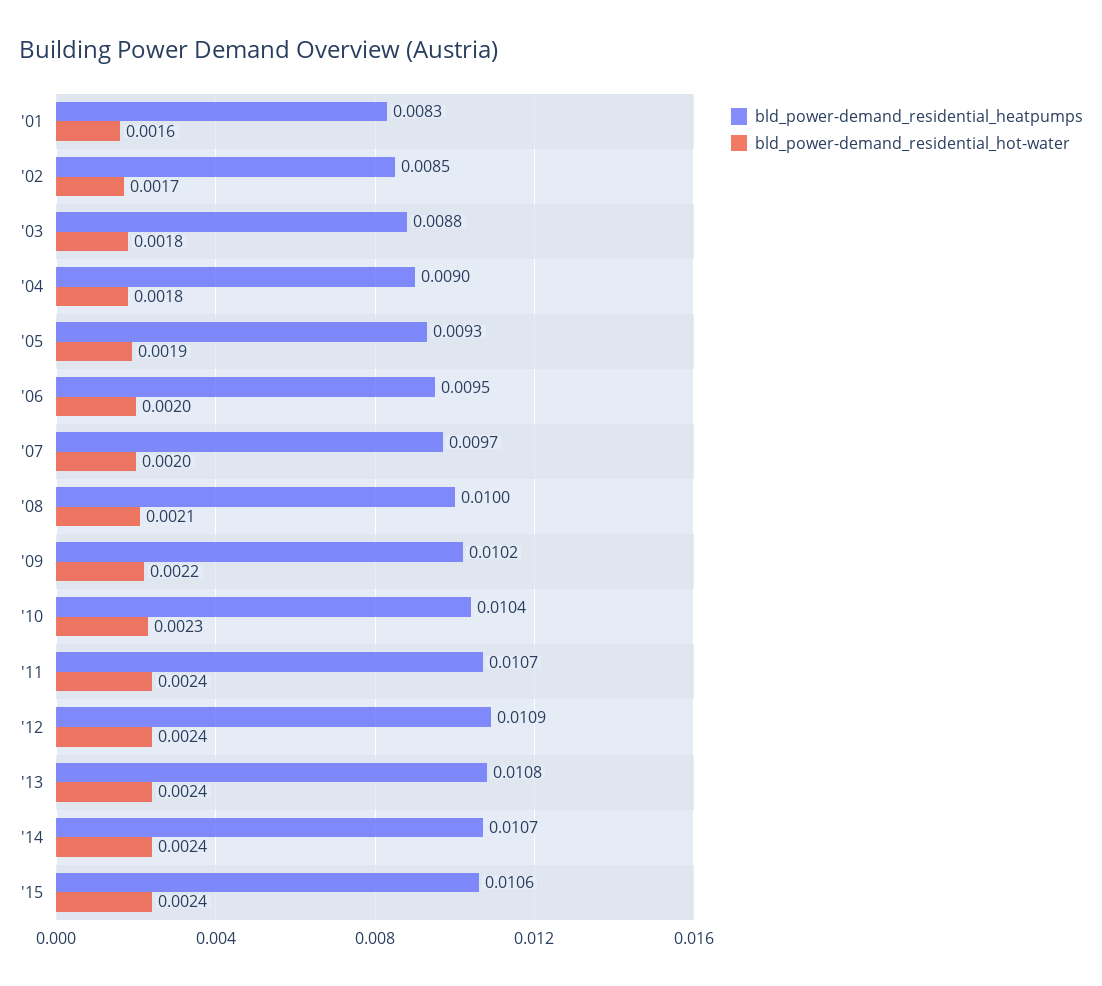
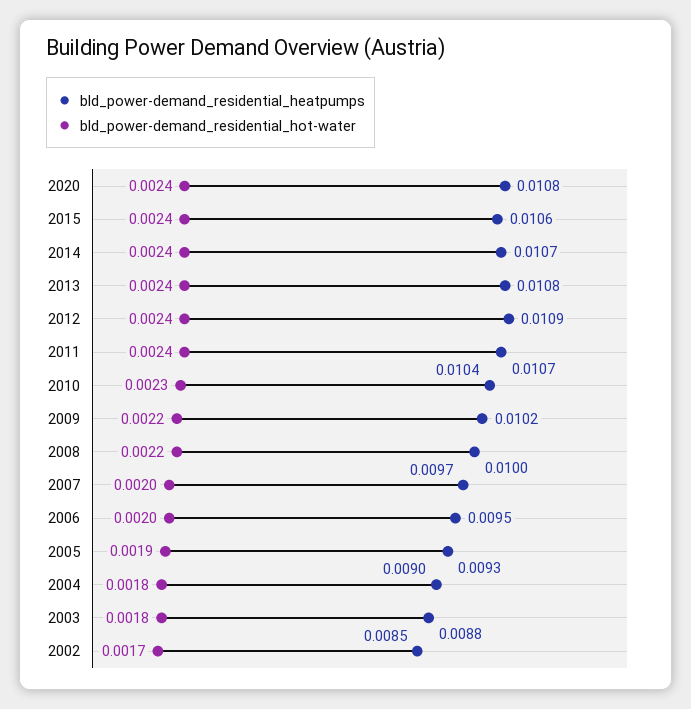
bld_power-demand_residential_heatpumps, '01: 0.0083 -> none
bld_power-demand_residential_hot-water, '01: 0.0016 -> none
bld_power-demand_residential_hot-water, '08: 0.0021 -> 0.0022
bld_power-demand_residential_heatpumps, 2020: none -> 0.0108
bld_power-demand_residential_hot-water, 2020: none -> 0.0024

